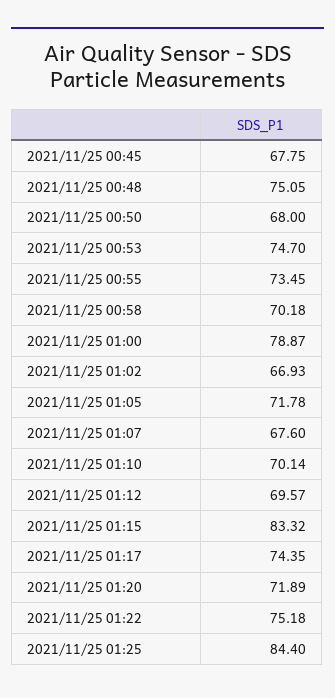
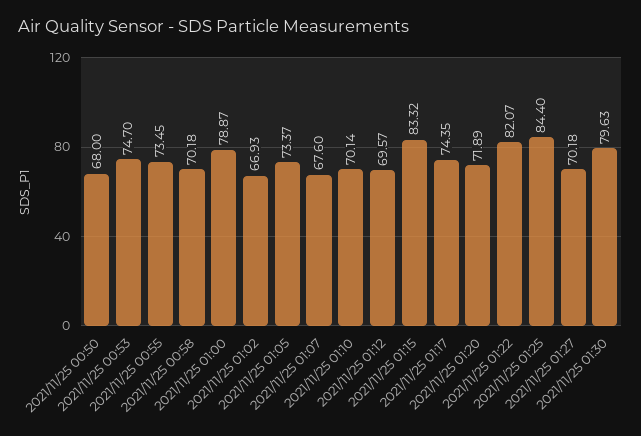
2021/11/25 00:45: 67.75 -> none
2021/11/25 00:48: 75.05 -> none
2021/11/25 01:05: 71.78 -> 73.37
2021/11/25 01:22: 75.18 -> 82.07
2021/11/25 01:27: none -> 70.18
2021/11/25 01:30: none -> 79.63

